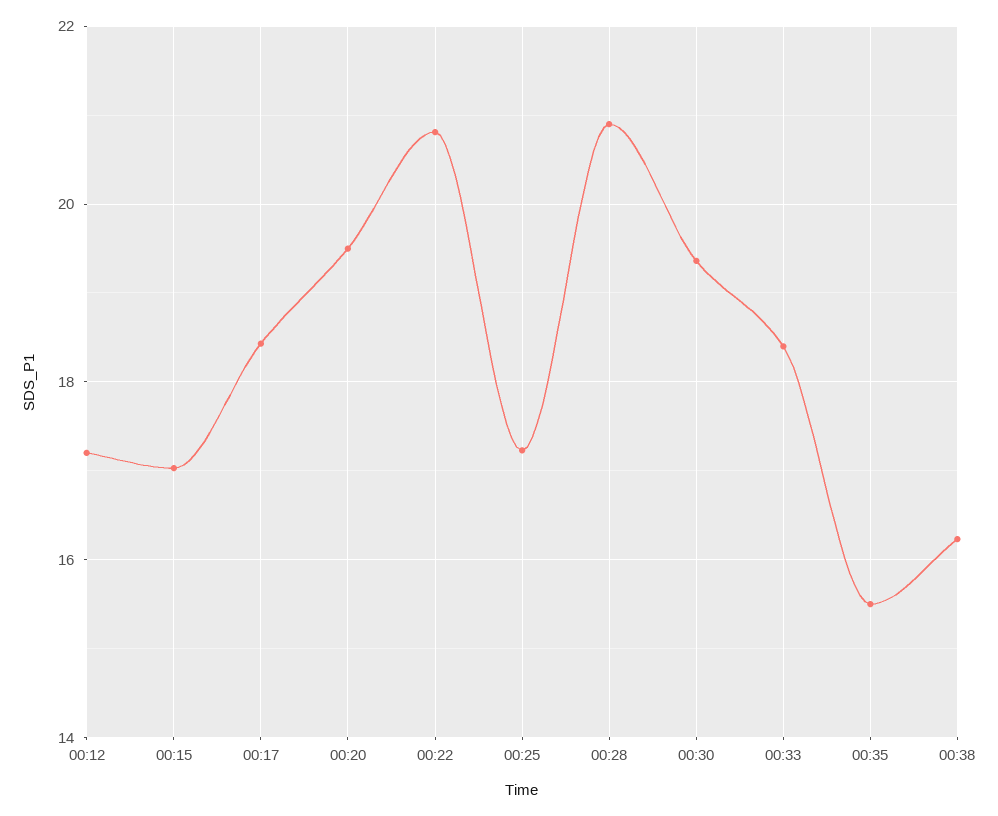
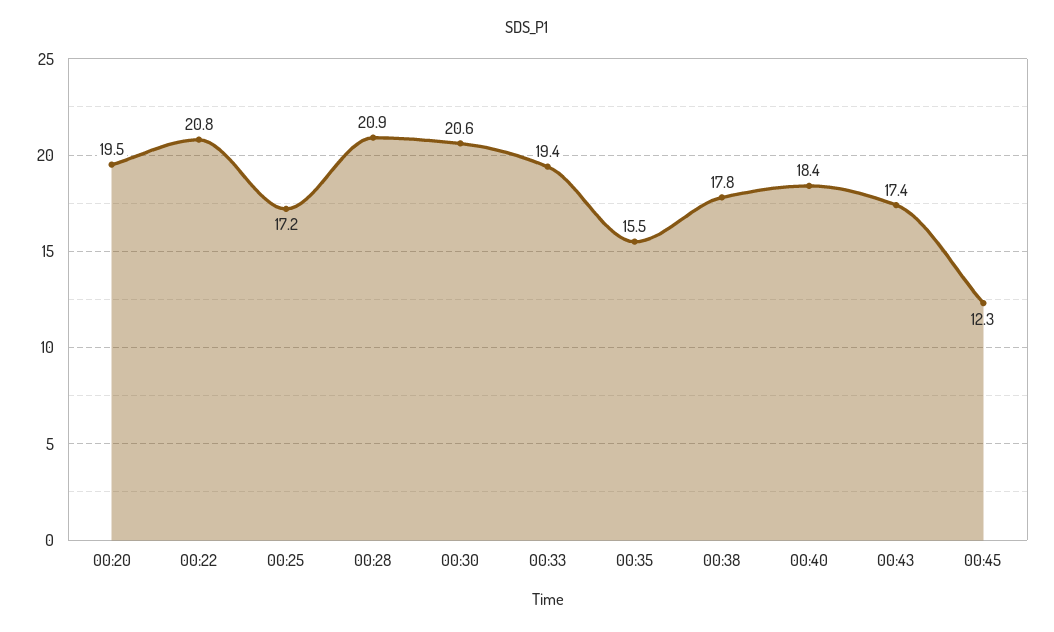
00:12: 17.2 -> none
00:15: 17 -> none
00:17: 18.4 -> none
00:30: 19.4 -> 20.6
00:33: 18.4 -> 19.4
00:38: 16.2 -> 17.8
00:40: none -> 18.4
00:43: none -> 17.4
00:45: none -> 12.3

